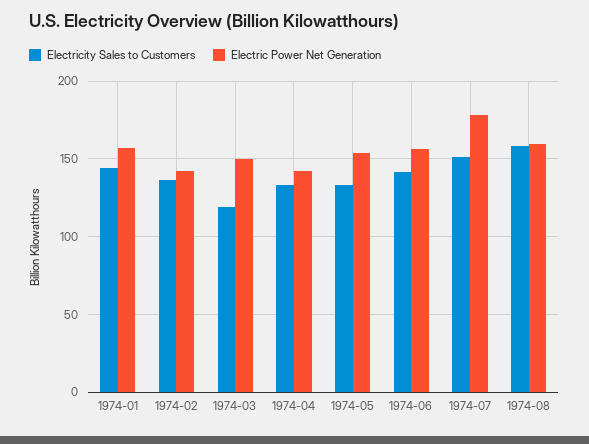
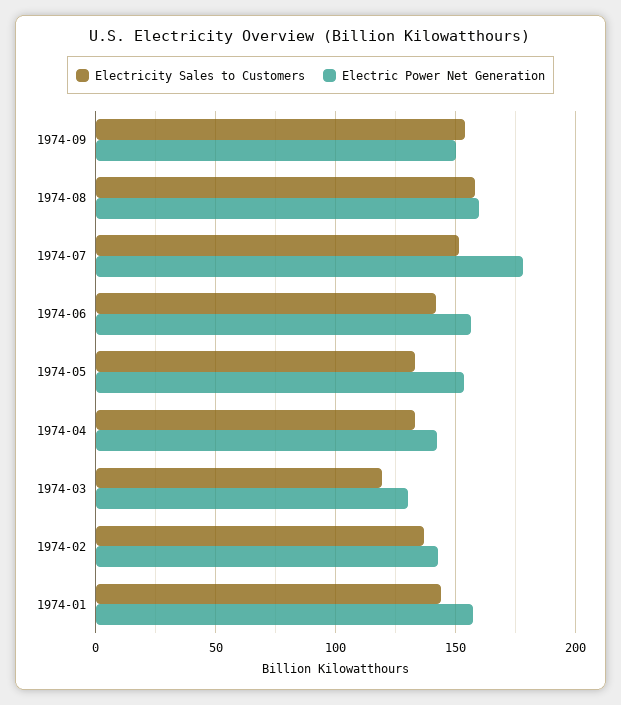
Electric Power Net Generation, 1974-03: 150 -> 130
Electricity Sales to Customers, 1974-09: none -> 155
Electric Power Net Generation, 1974-09: none -> 150

